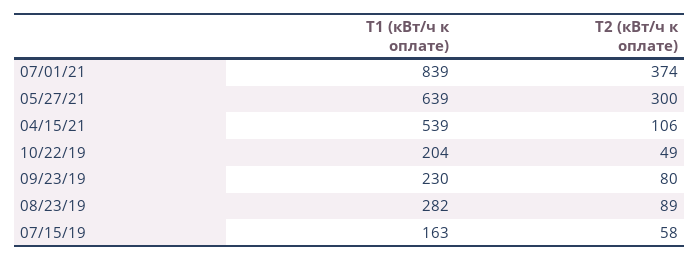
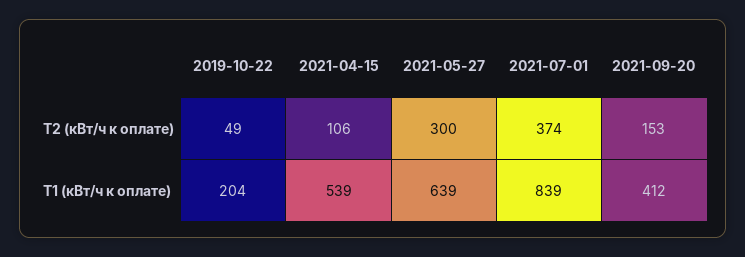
Т1 (кВт/ч к оплате), 09/23/19: 230 -> none
Т2 (кВт/ч к оплате), 09/23/19: 80 -> none
Т1 (кВт/ч к оплате), 08/23/19: 282 -> none
Т2 (кВт/ч к оплате), 08/23/19: 89 -> none
Т1 (кВт/ч к оплате), 07/15/19: 163 -> none
Т2 (кВт/ч к оплате), 07/15/19: 58 -> none
Т2 (кВт/ч к оплате), 2021-09-20: none -> 153
Т1 (кВт/ч к оплате), 2021-09-20: none -> 412

